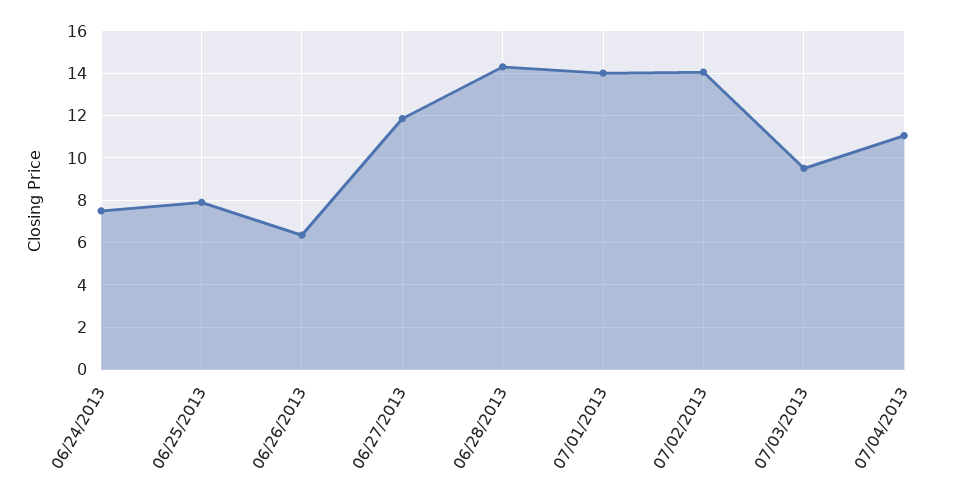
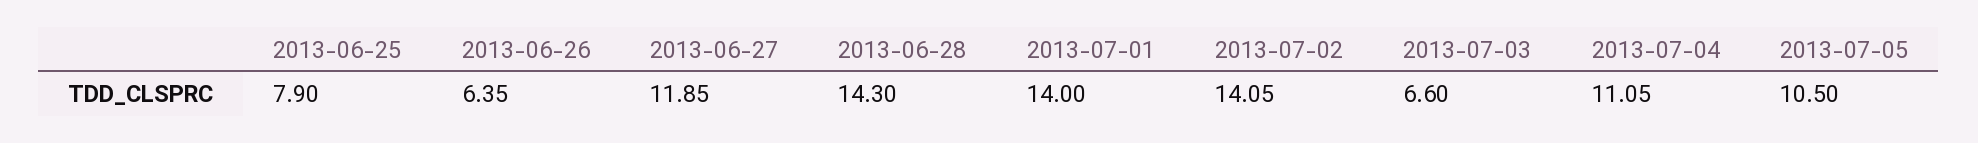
06/24/2013: 7.5 -> none
07/03/2013: 9.5 -> 6.6
2013-07-05: none -> 10.5

